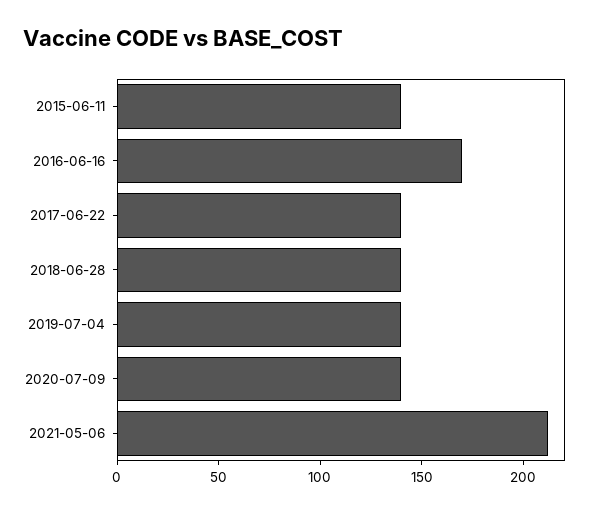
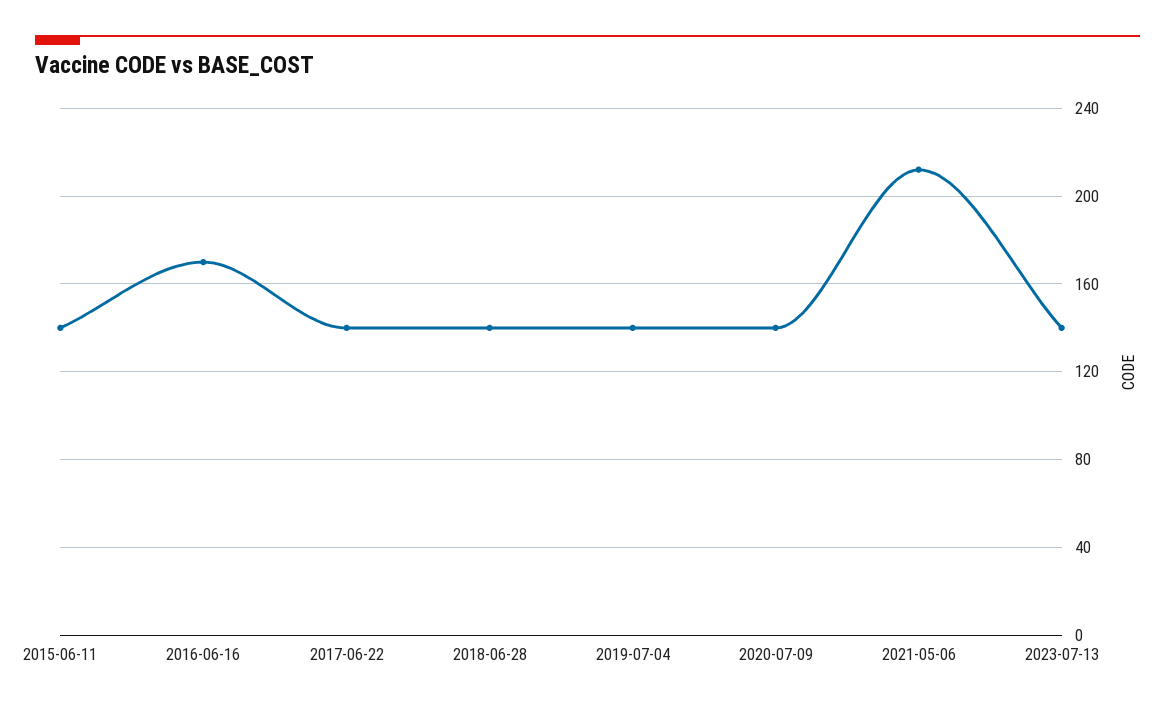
2023-07-13: none -> 140

